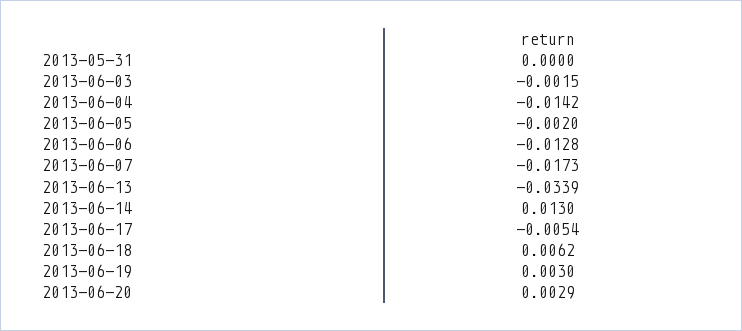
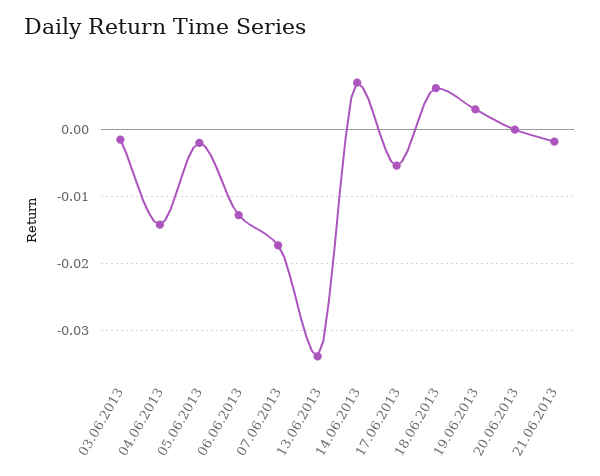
2013-05-31: 0 -> none
2013-06-14: 0.013 -> 0.007
2013-06-20: 0.0029 -> 0
21.06.2013: none -> -0.002

